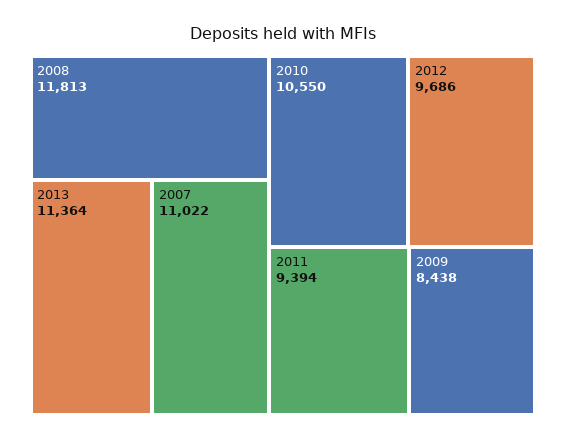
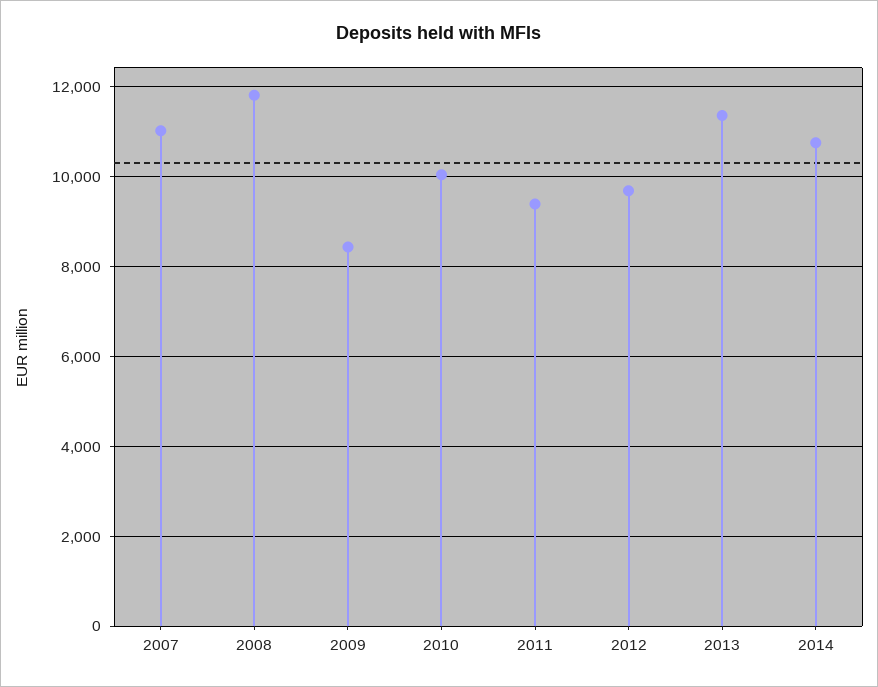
2010: 10550 -> 10000
2014: none -> 10800

